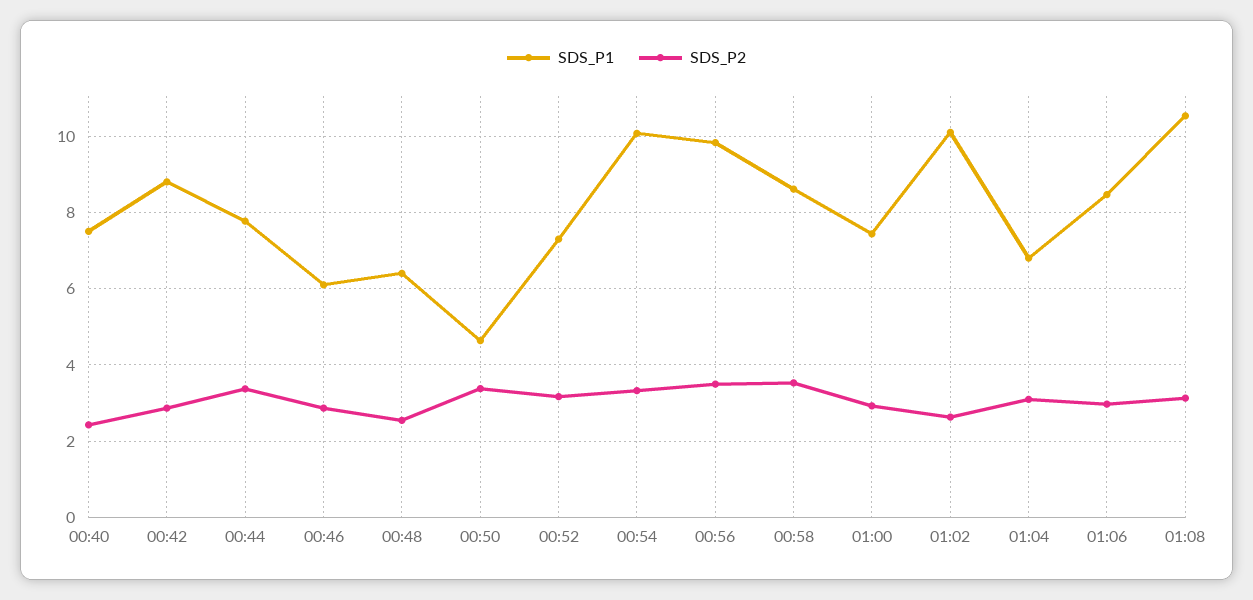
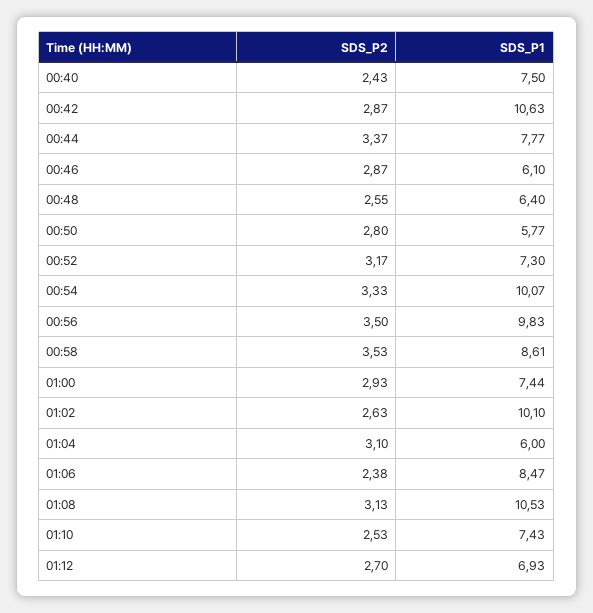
SDS_P1, 00:42: 8.8 -> 10.63
SDS_P1, 00:50: 4.6 -> 5.77
SDS_P2, 00:50: 3.4 -> 2.8
SDS_P1, 01:04: 6.8 -> 6
SDS_P2, 01:06: 3 -> 2.38
SDS_P2, 01:10: none -> 2.53
SDS_P1, 01:10: none -> 7.43
SDS_P2, 01:12: none -> 2.7
SDS_P1, 01:12: none -> 6.93

